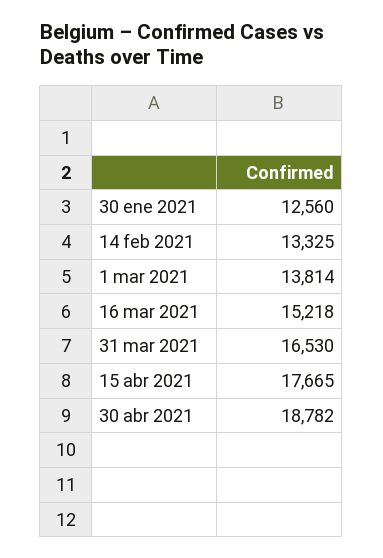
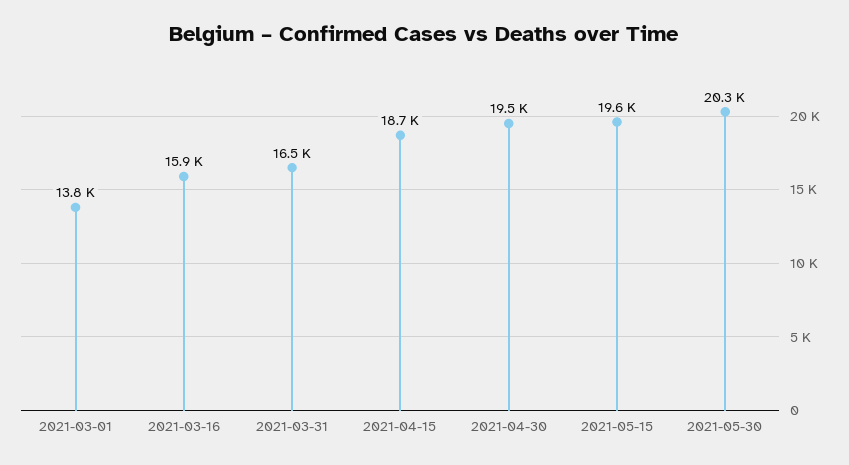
30 ene 2021: 12560 -> none
14 feb 2021: 13325 -> none
16 mar 2021: 15218 -> 15900
15 abr 2021: 17665 -> 18700
30 abr 2021: 18782 -> 19500
2021-05-15: none -> 19600
2021-05-30: none -> 20300

